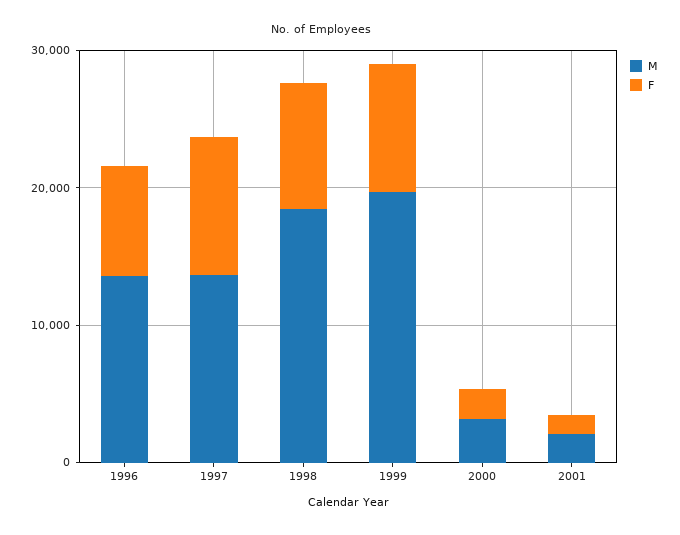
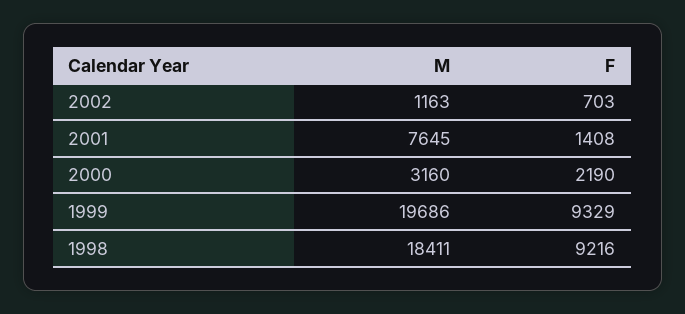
M, 1996: 14000 -> none
F, 1996: 8000 -> none
M, 1997: 14000 -> none
F, 1997: 10000 -> none
M, 2001: 2000 -> 7645
M, 2002: none -> 1163
F, 2002: none -> 703

